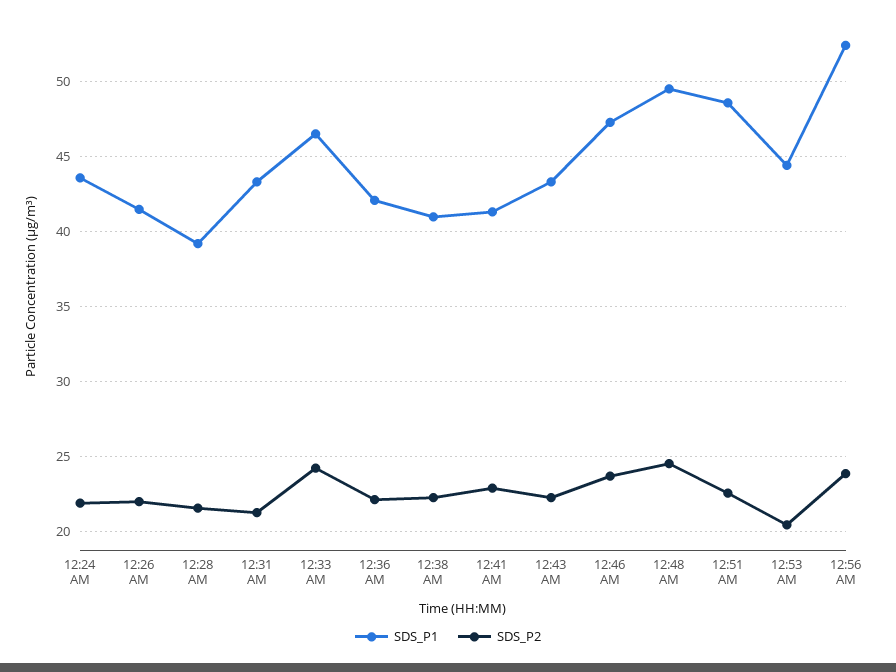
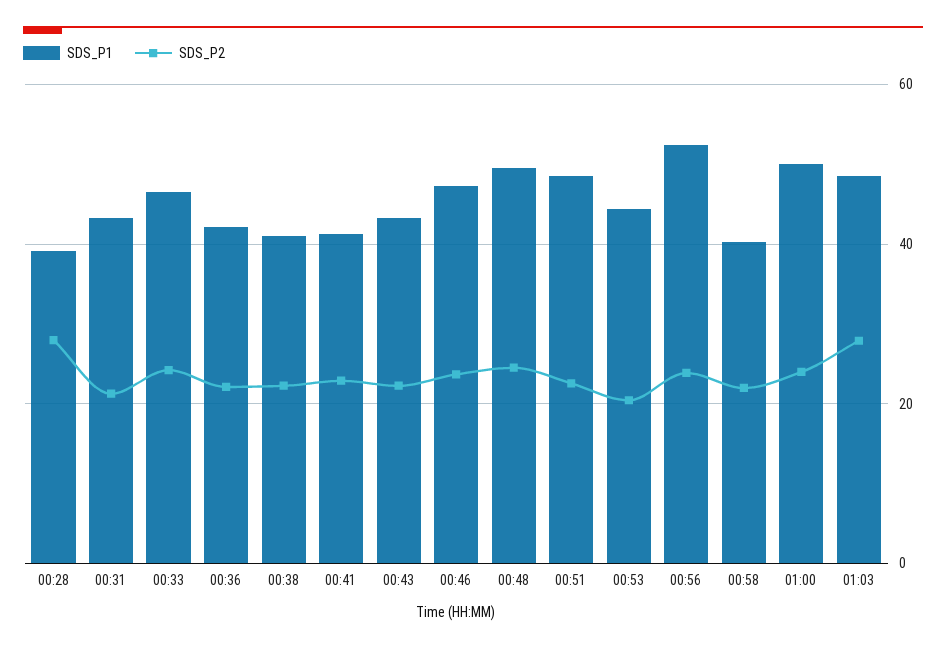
SDS_P1, 12:24 AM: 43.5 -> none
SDS_P2, 12:24 AM: 22 -> none
SDS_P1, 12:26 AM: 41.5 -> none
SDS_P2, 12:26 AM: 22 -> none
SDS_P2, 12:28 AM: 21.5 -> 28
SDS_P1, 00:58: none -> 40
SDS_P2, 00:58: none -> 22
SDS_P1, 01:00: none -> 50
SDS_P2, 01:00: none -> 24
SDS_P1, 01:03: none -> 48
SDS_P2, 01:03: none -> 28

